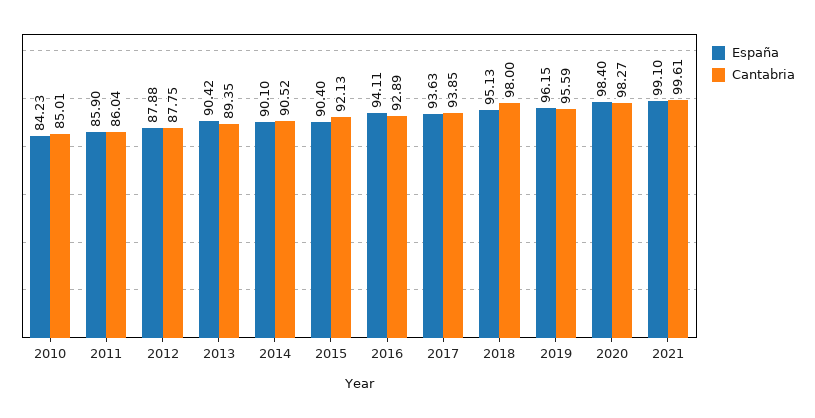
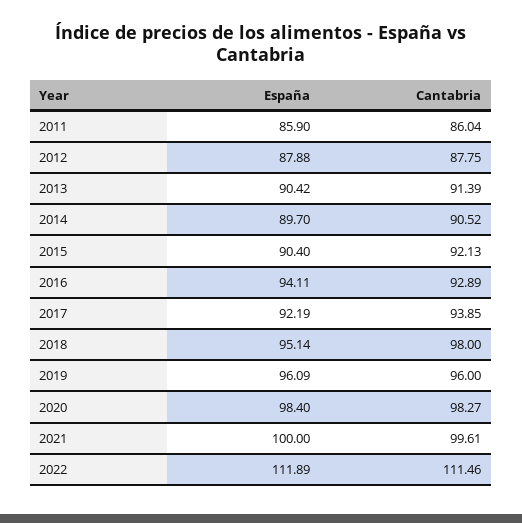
España, 2010: 84.23 -> none
Cantabria, 2010: 85.01 -> none
Cantabria, 2013: 89.35 -> 91.39
España, 2014: 90.1 -> 89.7
España, 2017: 93.63 -> 92.19
España, 2018: 95.13 -> 95.14
España, 2019: 96.15 -> 96.09
Cantabria, 2019: 95.59 -> 96
España, 2021: 99.1 -> 100
España, 2022: none -> 111.89
Cantabria, 2022: none -> 111.46

